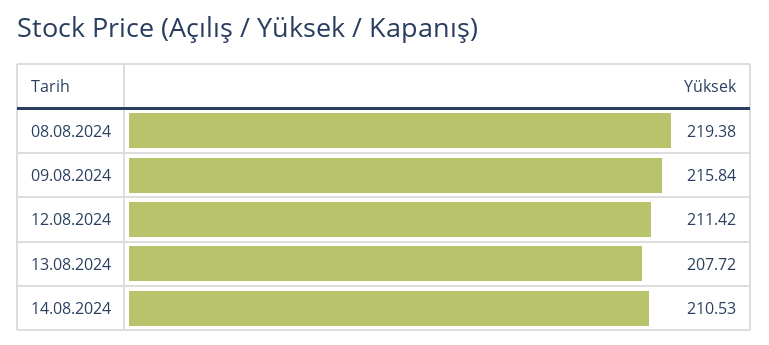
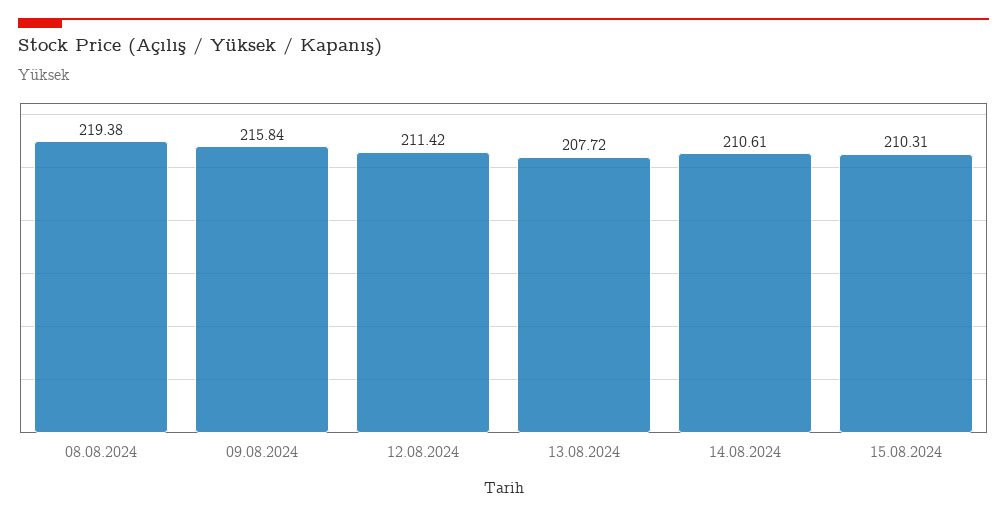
14.08.2024: 210.53 -> 210.61
15.08.2024: none -> 210.31

